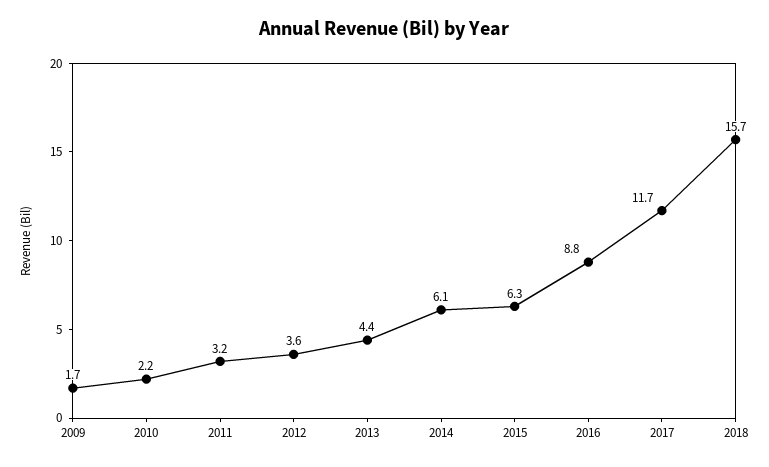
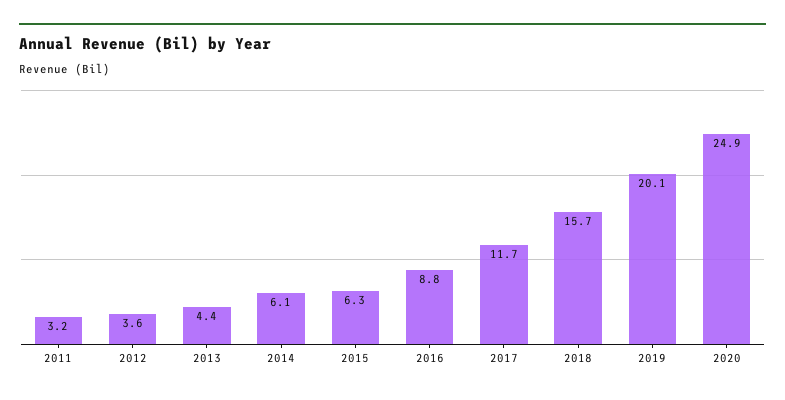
2009: 1.7 -> none
2010: 2.2 -> none
2019: none -> 20.1
2020: none -> 24.9

